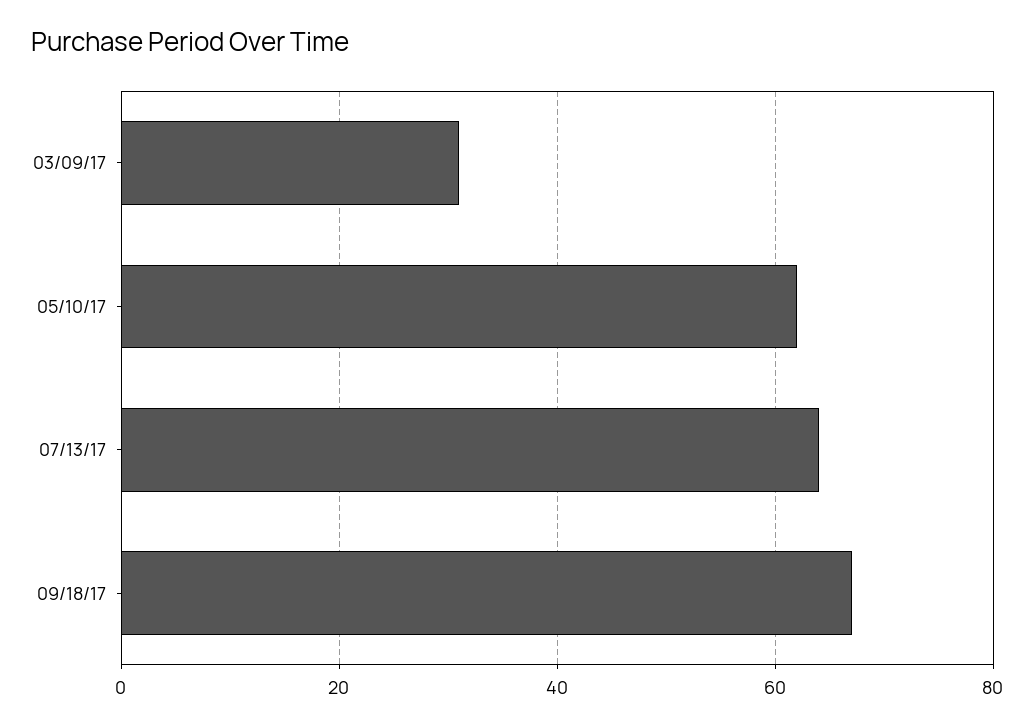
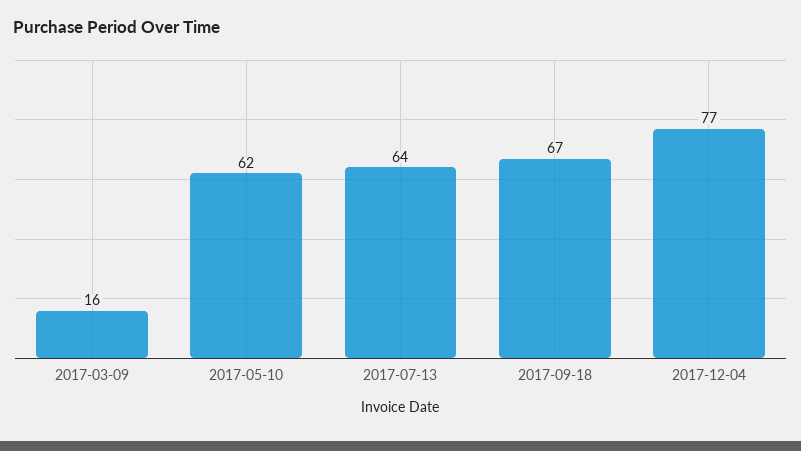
03/09/17: 30 -> 16
2017-12-04: none -> 77

